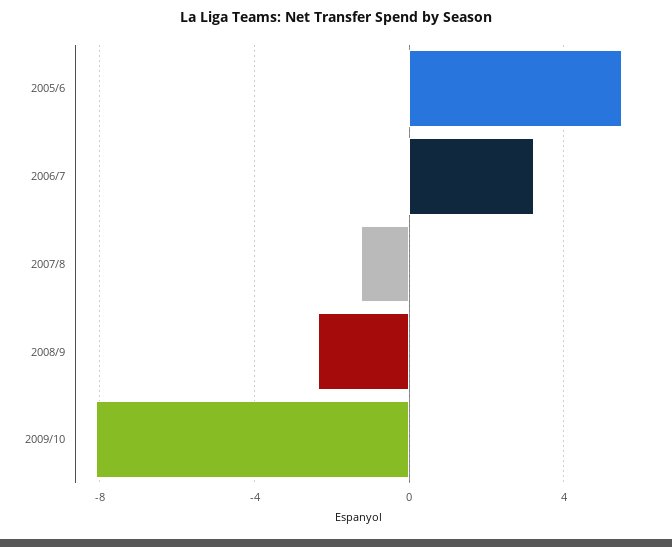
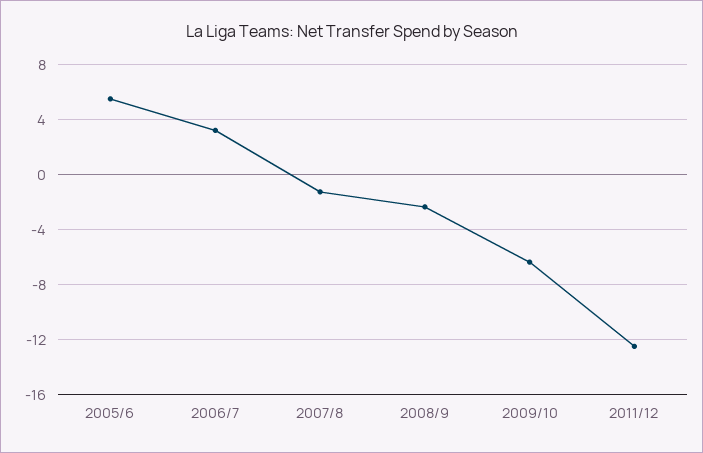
2009/10: -8 -> -6.5
2011/12: none -> -12.5

